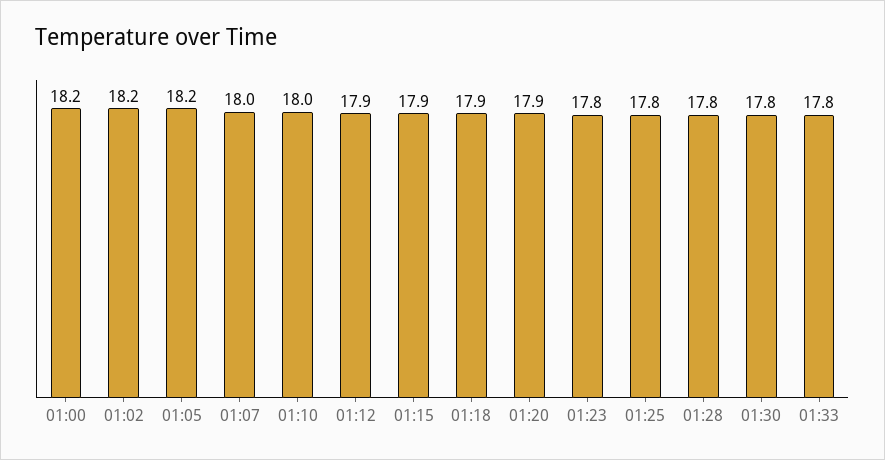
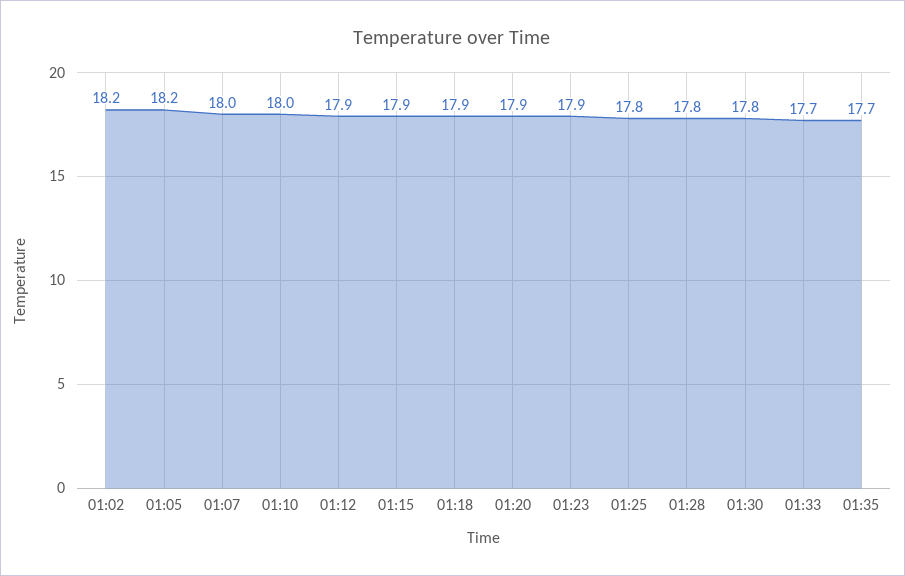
01:00: 18.2 -> none
01:23: 17.8 -> 17.9
01:33: 17.8 -> 17.7
01:35: none -> 17.7

